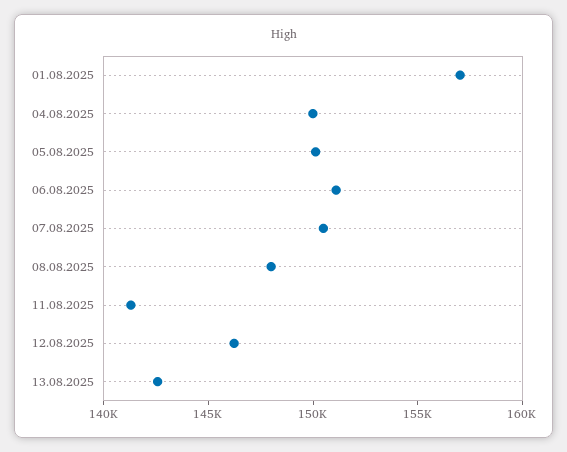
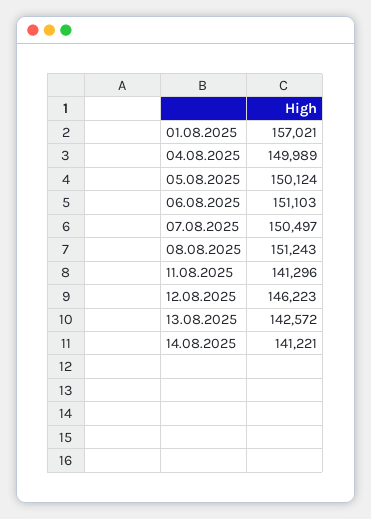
08.08.2025: 148000 -> 151243
14.08.2025: none -> 141221

